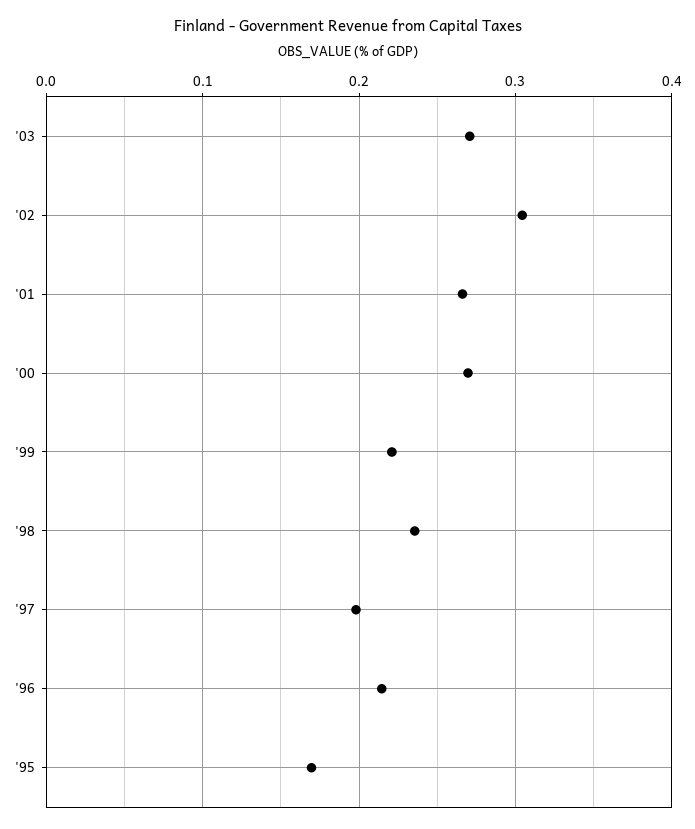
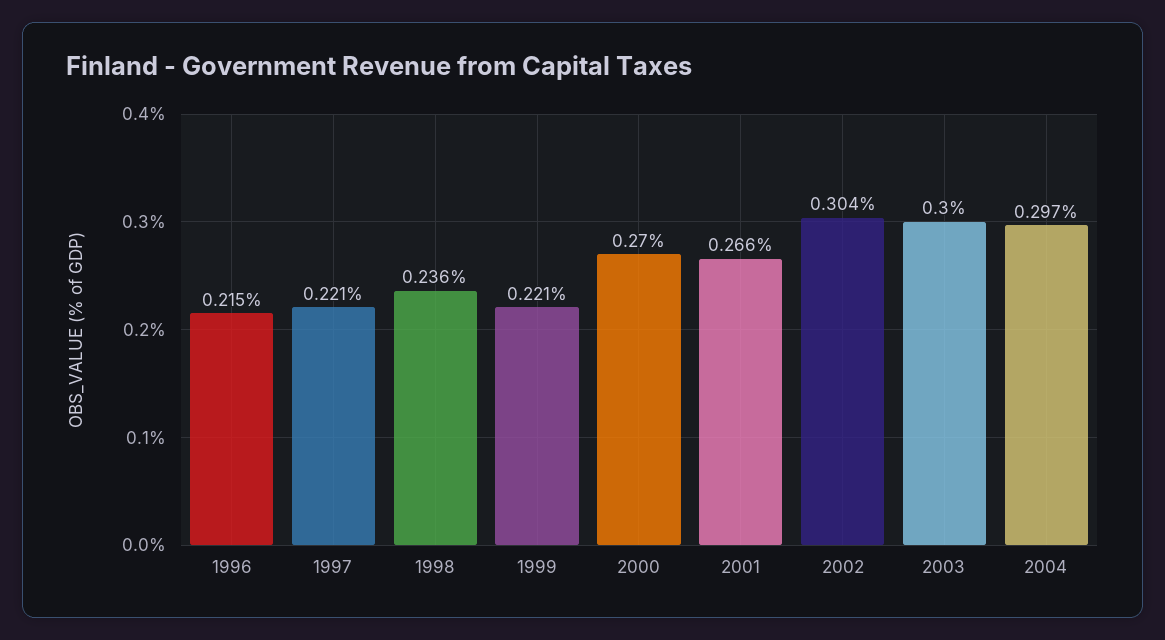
'03: 0.27 -> 0.3
'97: 0.2 -> 0.221
'95: 0.17 -> none
2004: none -> 0.297

